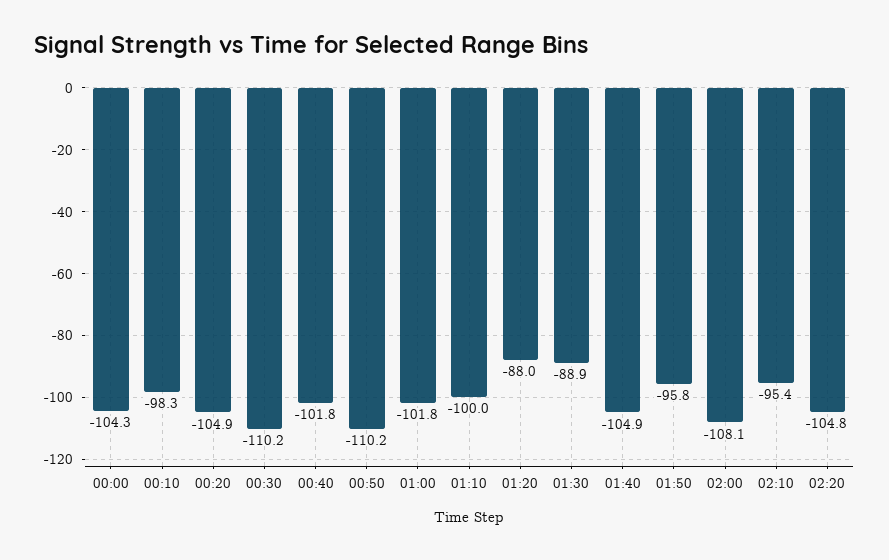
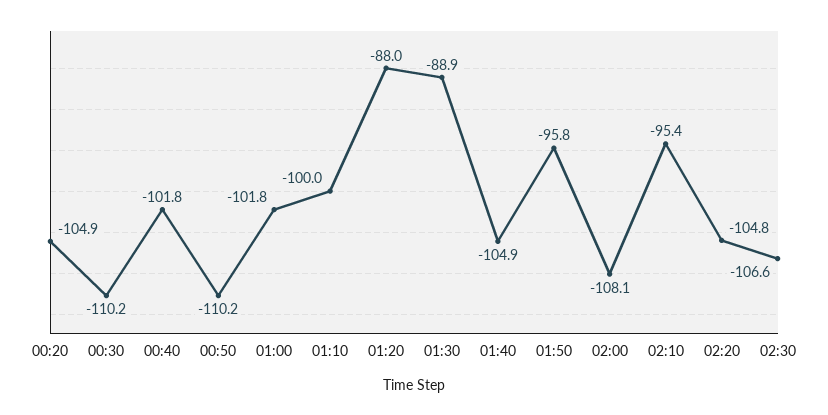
00:00: -104.3 -> none
00:10: -98.3 -> none
02:30: none -> -106.6

